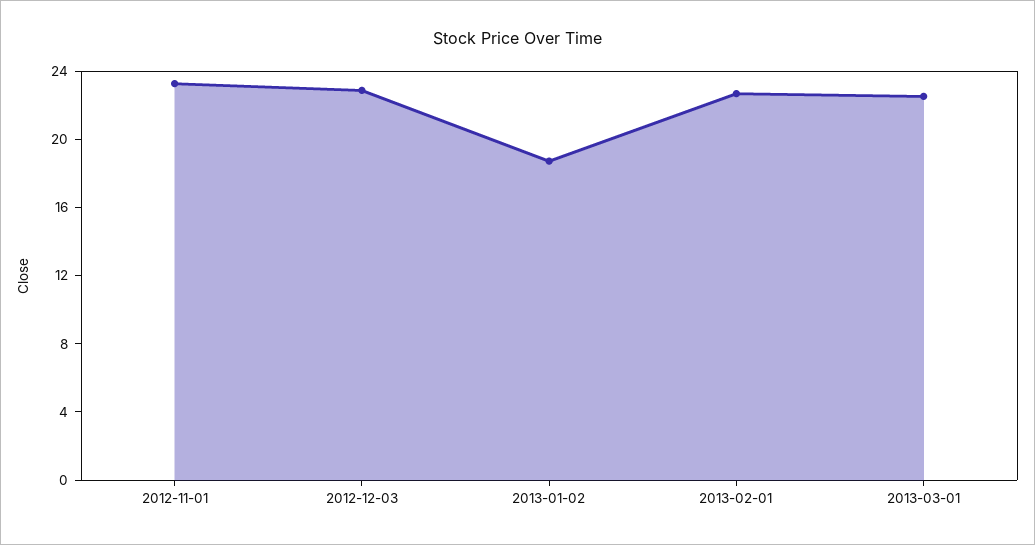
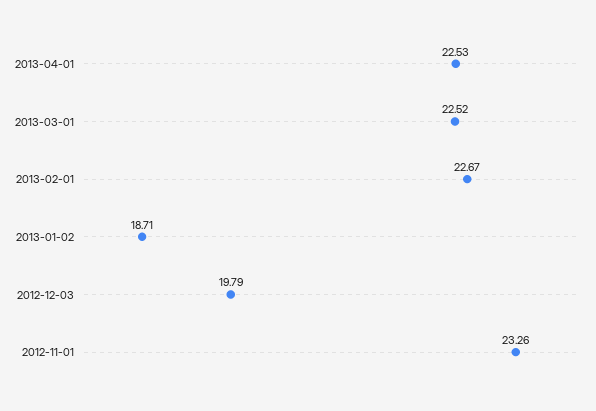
2012-12-03: 23 -> 19.79
2013-04-01: none -> 22.53

